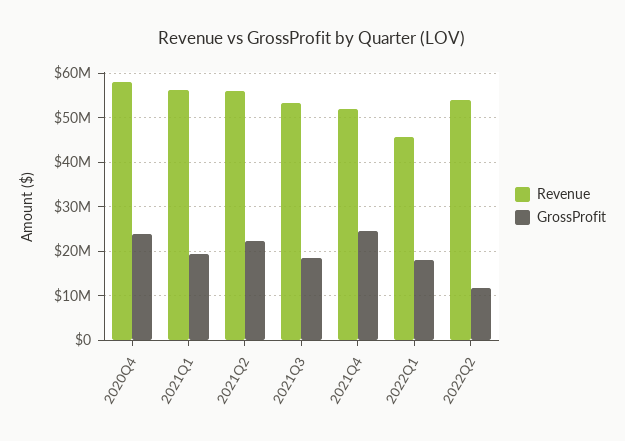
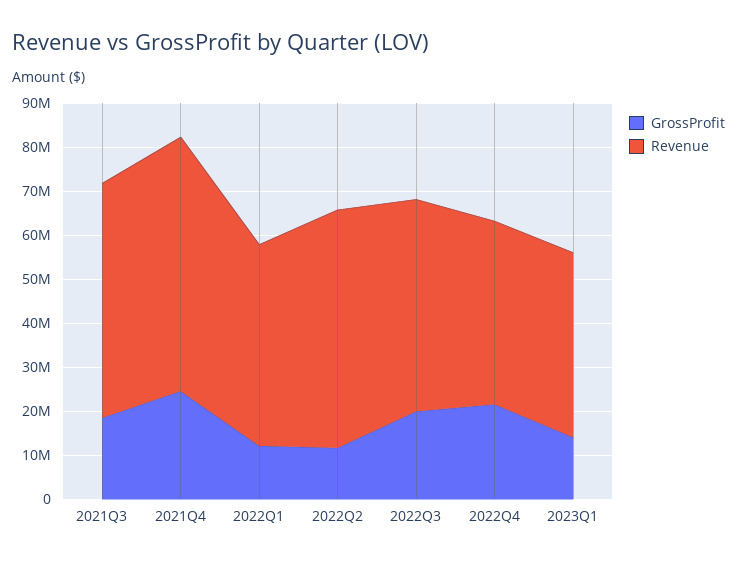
Revenue, 2020Q4: 58000000 -> none
GrossProfit, 2020Q4: 24000000 -> none
Revenue, 2021Q1: 56000000 -> none
GrossProfit, 2021Q1: 20000000 -> none
Revenue, 2021Q2: 56000000 -> none
GrossProfit, 2021Q2: 22000000 -> none
Revenue, 2021Q4: 52000000 -> 58000000
GrossProfit, 2022Q1: 18000000 -> 12000000
GrossProfit, 2022Q3: none -> 20000000
Revenue, 2022Q3: none -> 48000000
GrossProfit, 2022Q4: none -> 22000000
Revenue, 2022Q4: none -> 42000000
GrossProfit, 2023Q1: none -> 14000000
Revenue, 2023Q1: none -> 42000000

